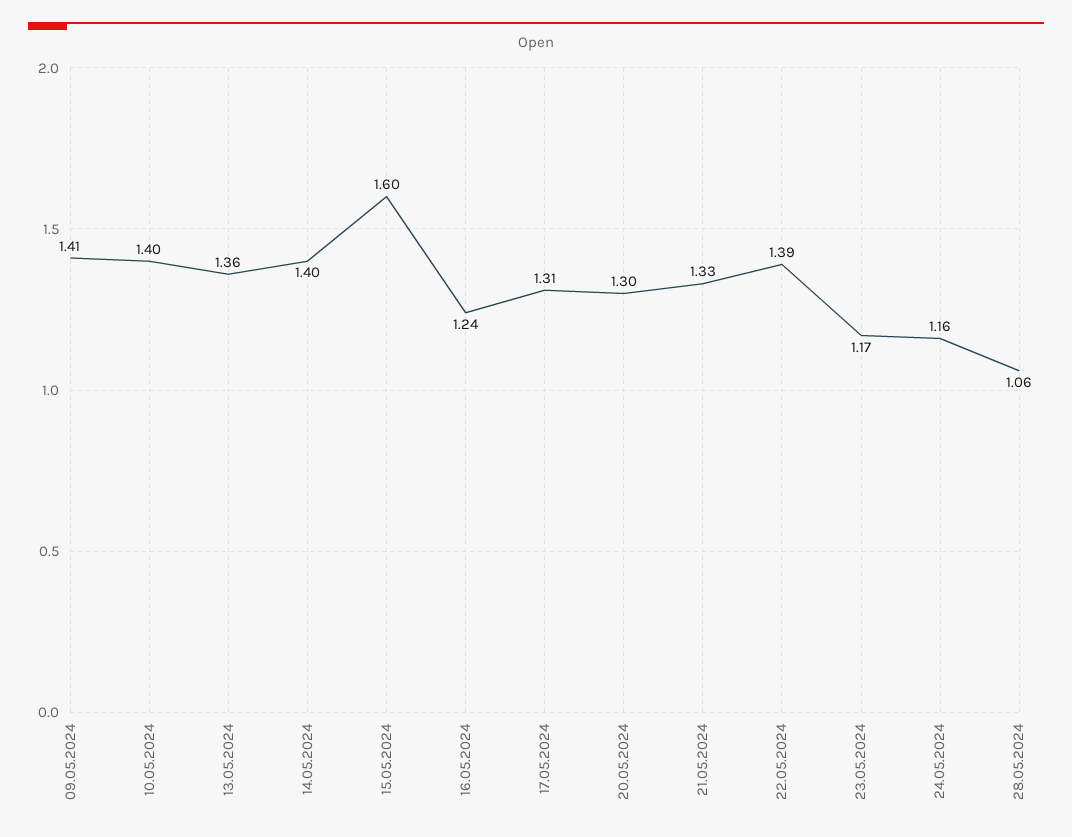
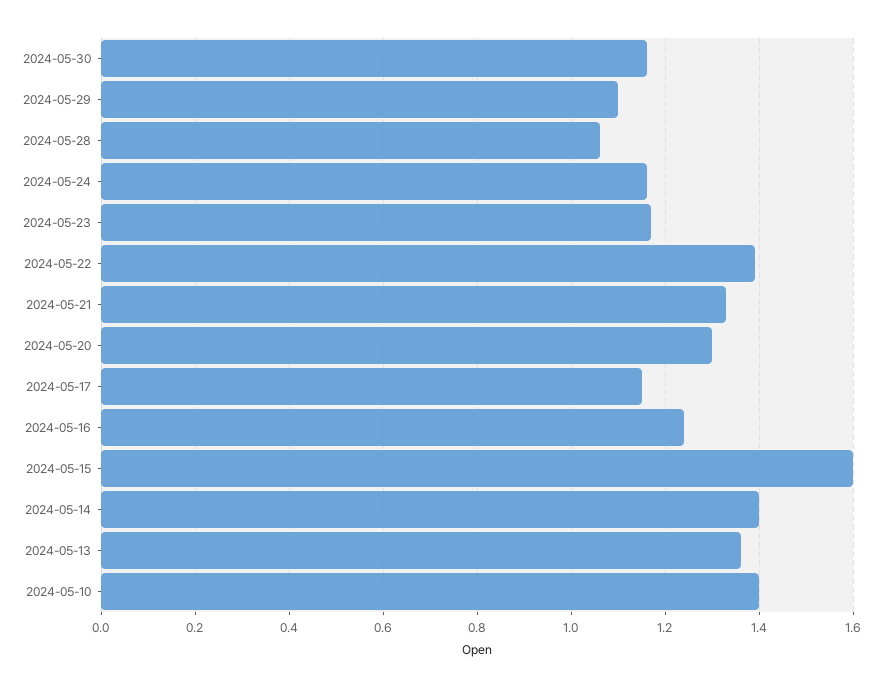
09.05.2024: 1.41 -> none
17.05.2024: 1.31 -> 1.15
2024-05-30: none -> 1.15
2024-05-29: none -> 1.1

